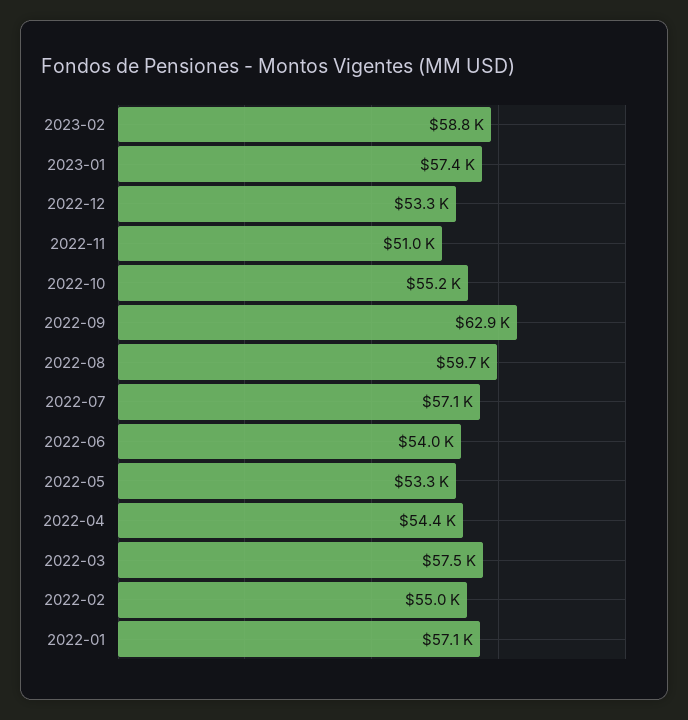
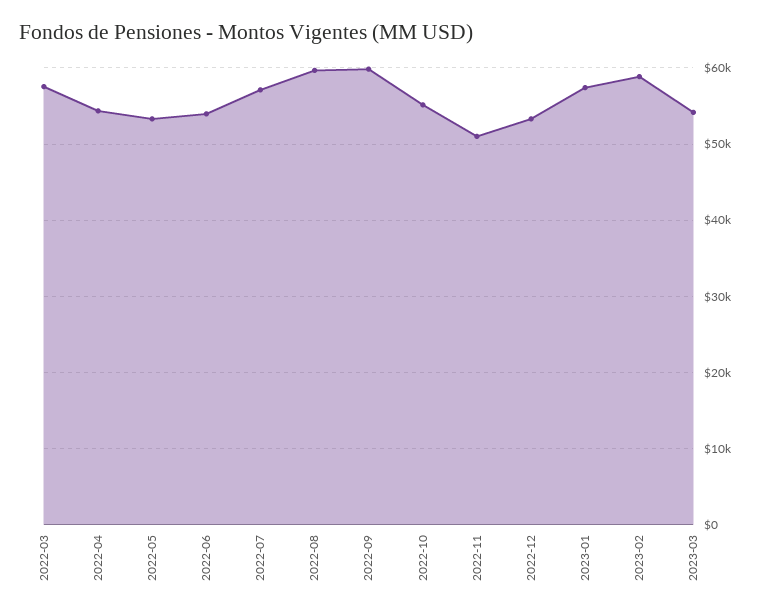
2022-09: 62900 -> 60000
2022-02: 55000 -> none
2022-01: 57100 -> none
2023-03: none -> 54000

